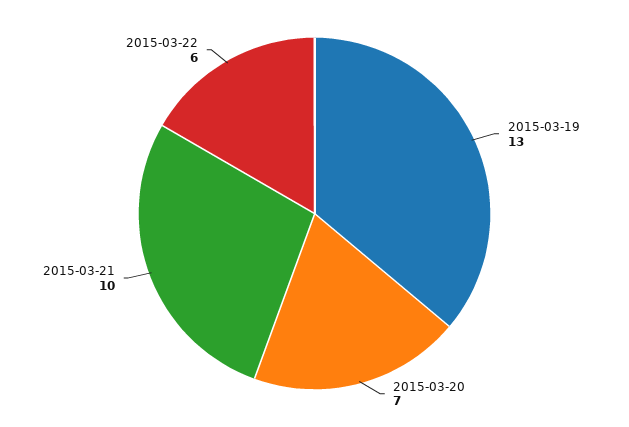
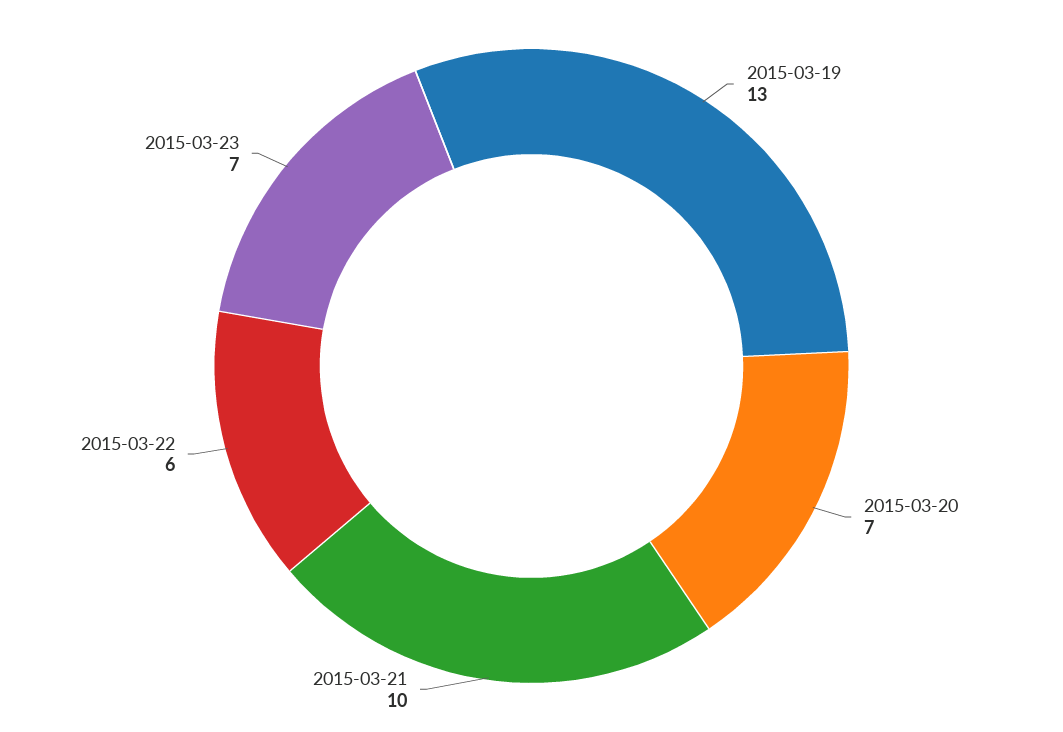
2015-03-23: none -> 7

